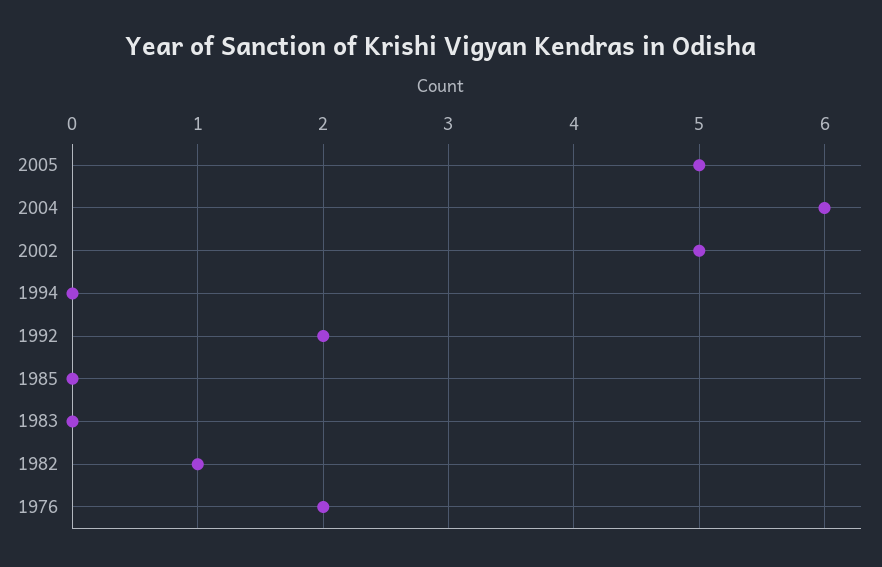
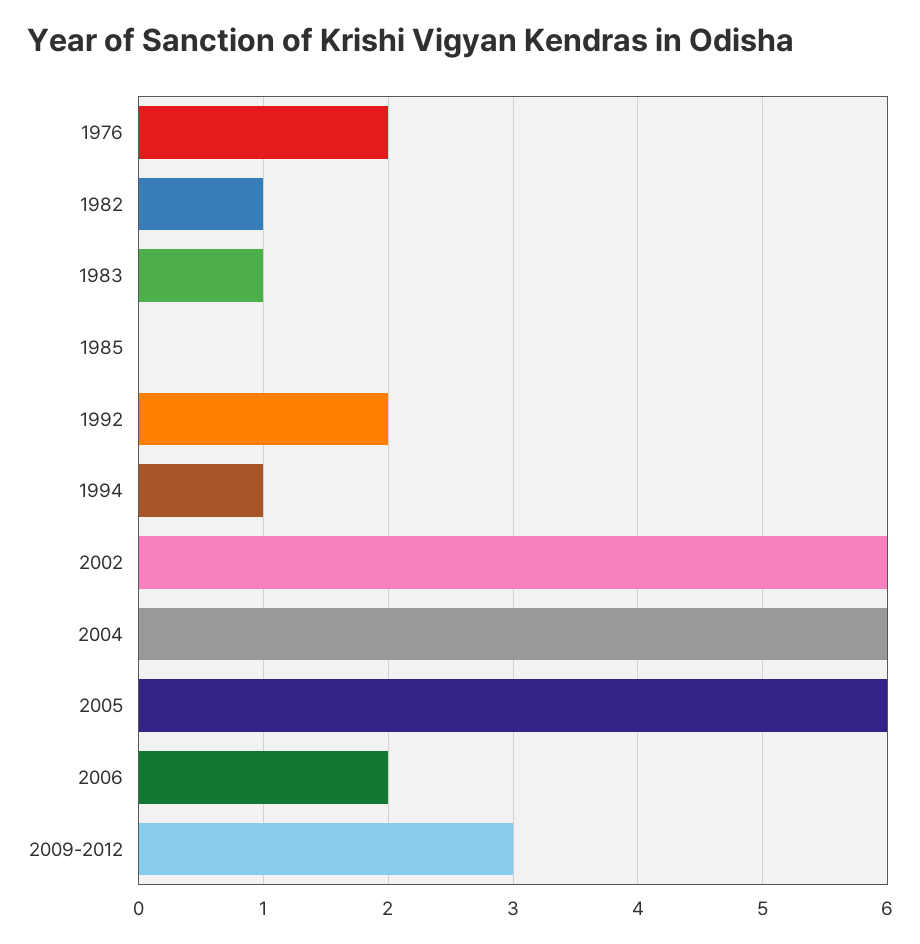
2005: 5 -> 6
2002: 5 -> 6
1994: 0 -> 1
1983: 0 -> 1
2006: none -> 2
2009-2012: none -> 3

